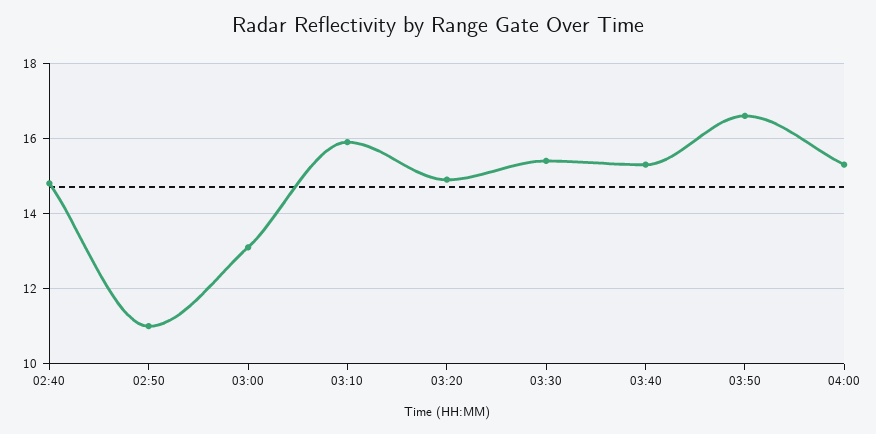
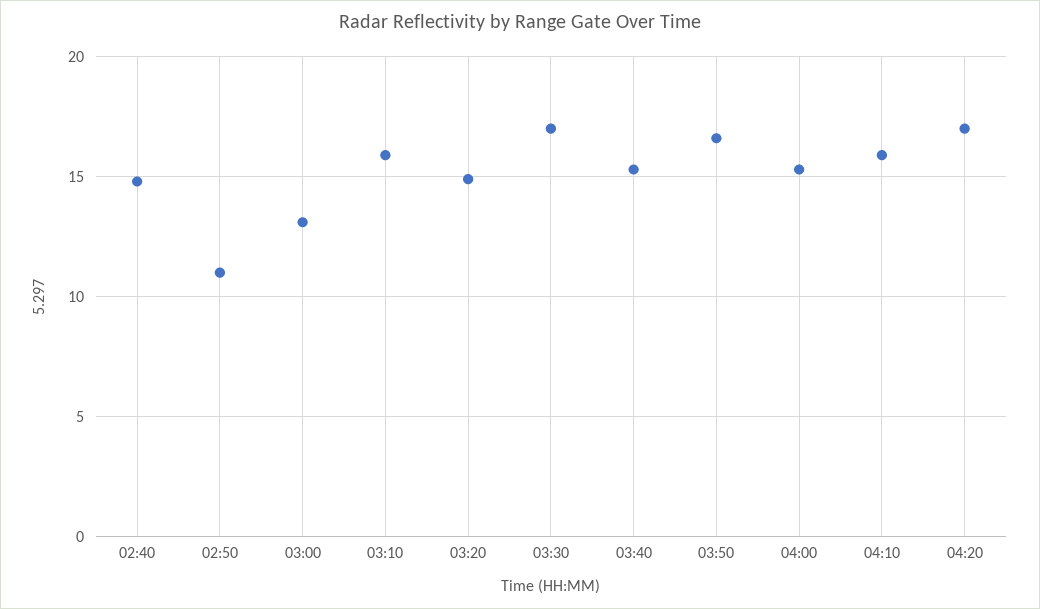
03:30: 15.5 -> 17
04:10: none -> 16
04:20: none -> 17

